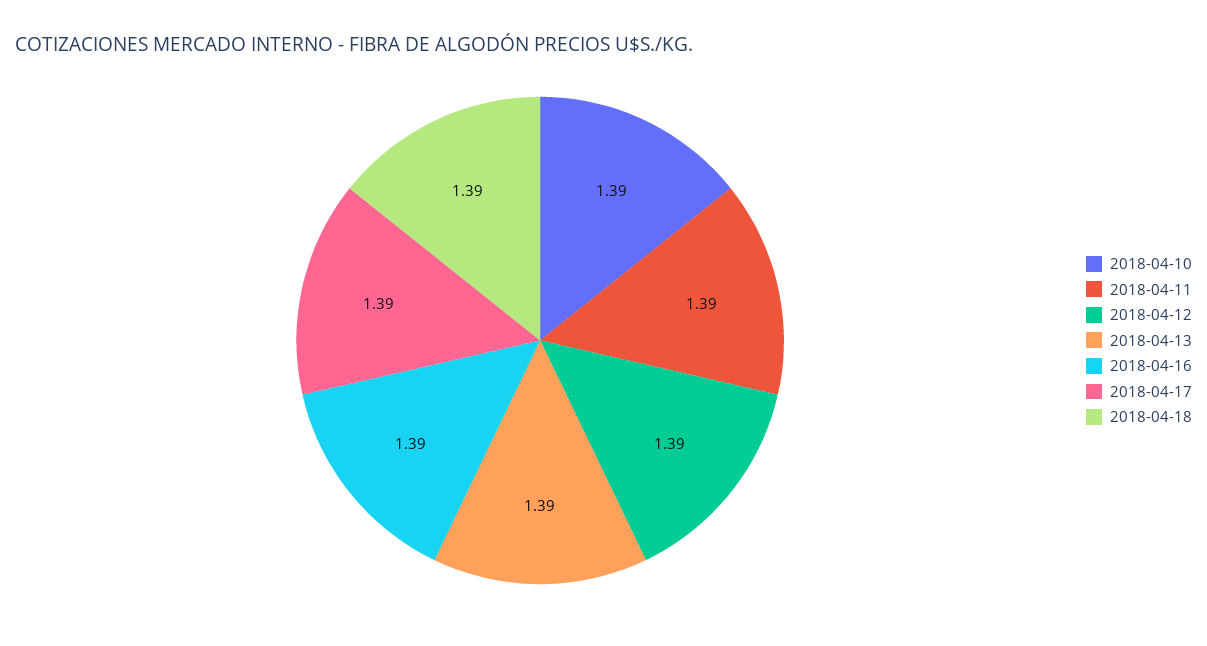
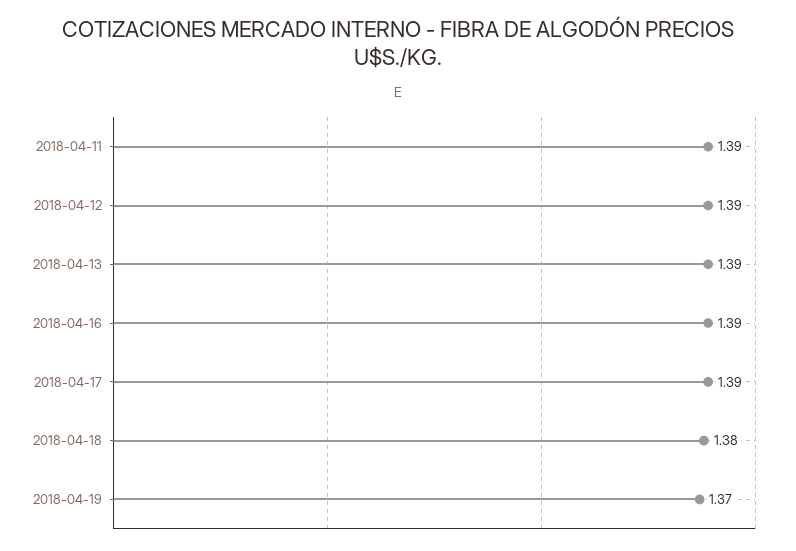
2018-04-10: 1.39 -> none
2018-04-18: 1.39 -> 1.38
2018-04-19: none -> 1.37

